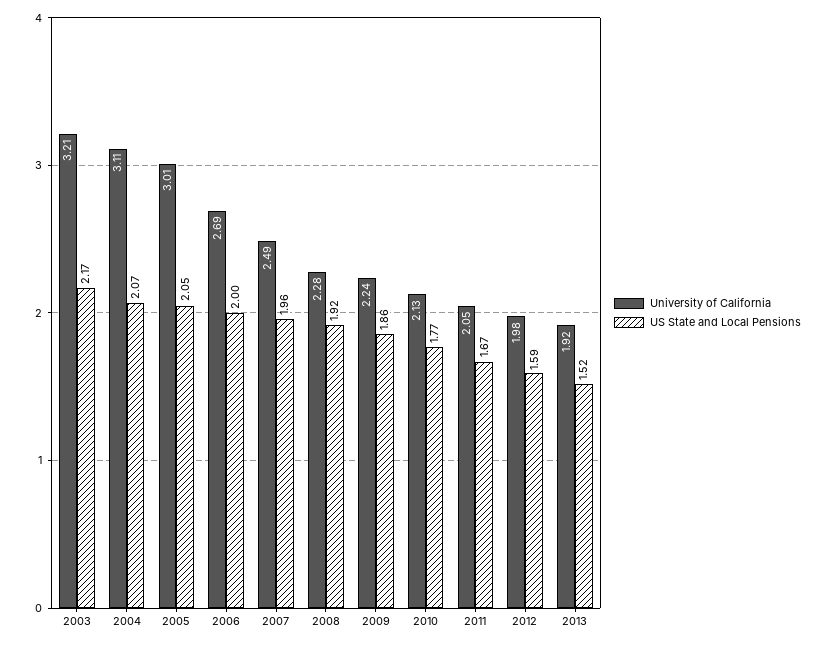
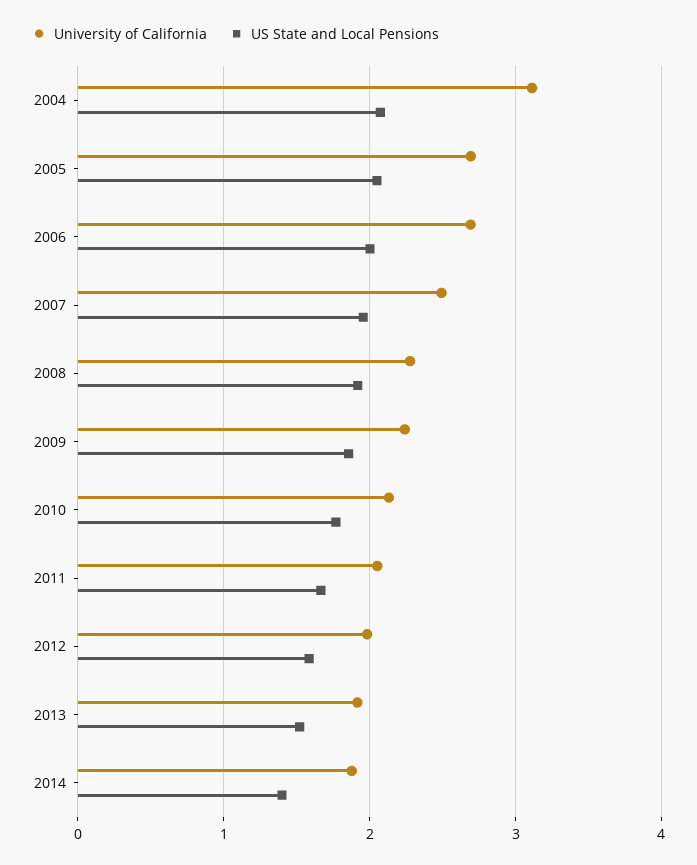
University of California, 2003: 3.21 -> none
US State and Local Pensions, 2003: 2.17 -> none
University of California, 2005: 3.01 -> 2.7
University of California, 2014: none -> 1.9
US State and Local Pensions, 2014: none -> 1.4

